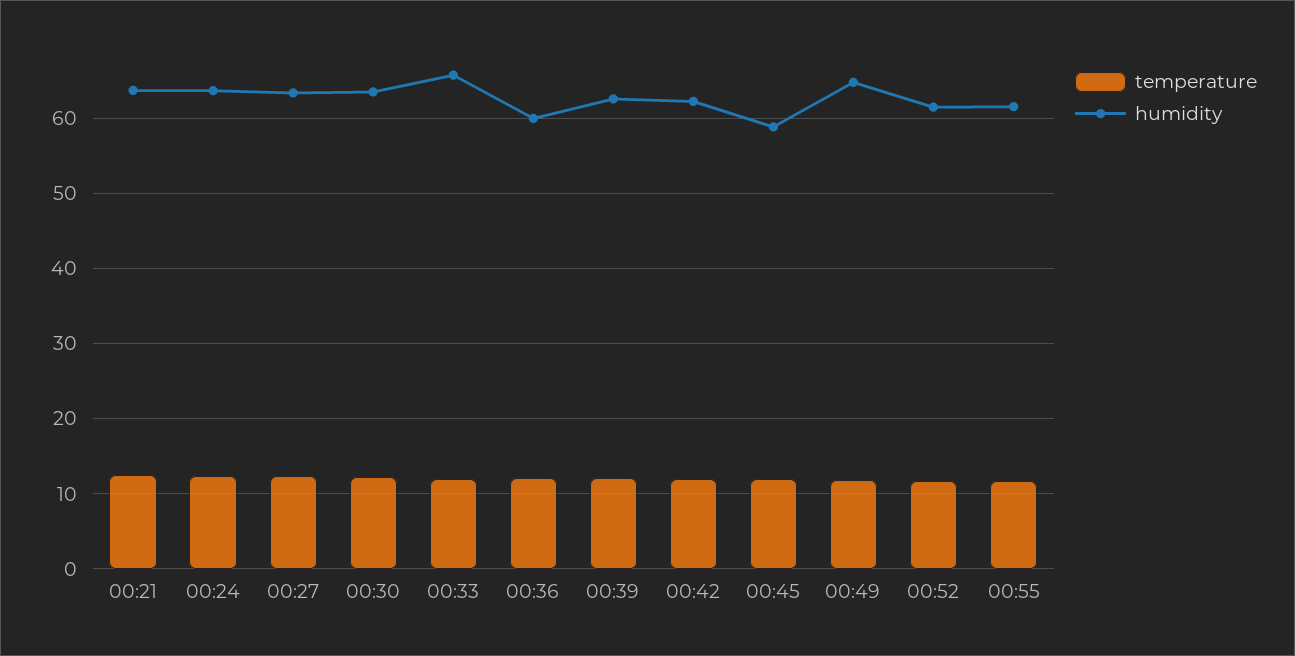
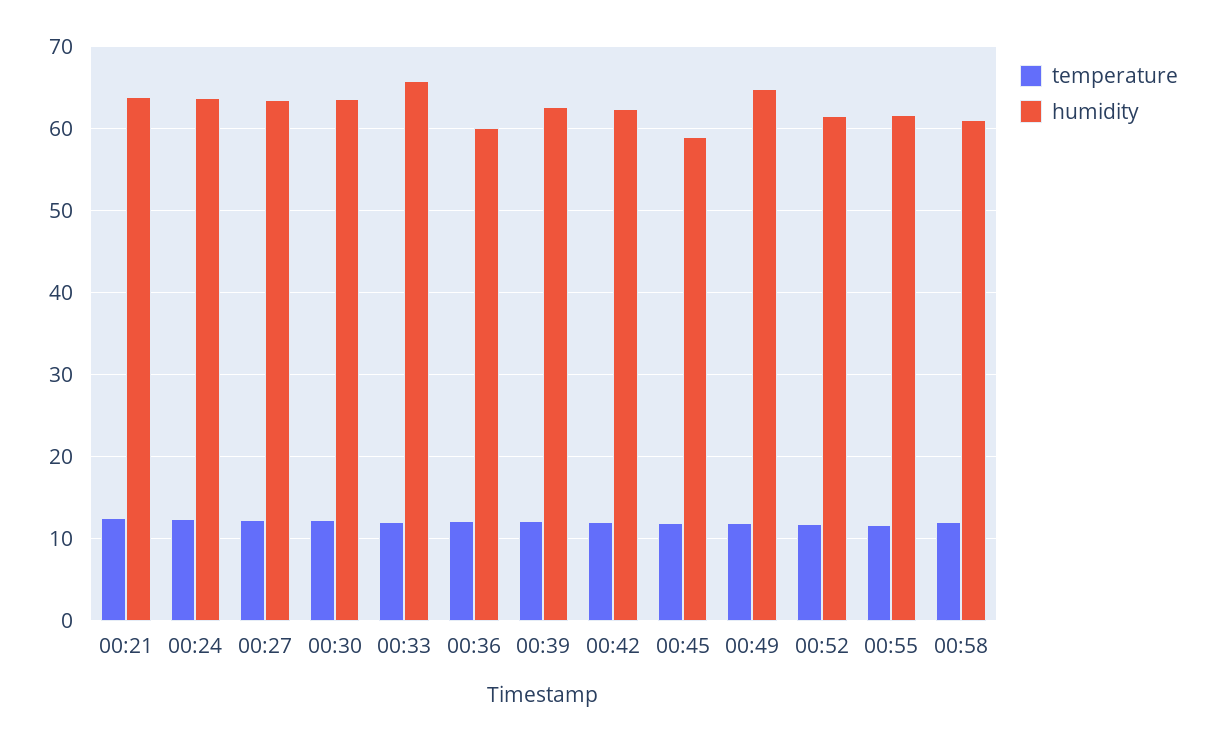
temperature, 00:58: none -> 12
humidity, 00:58: none -> 61

